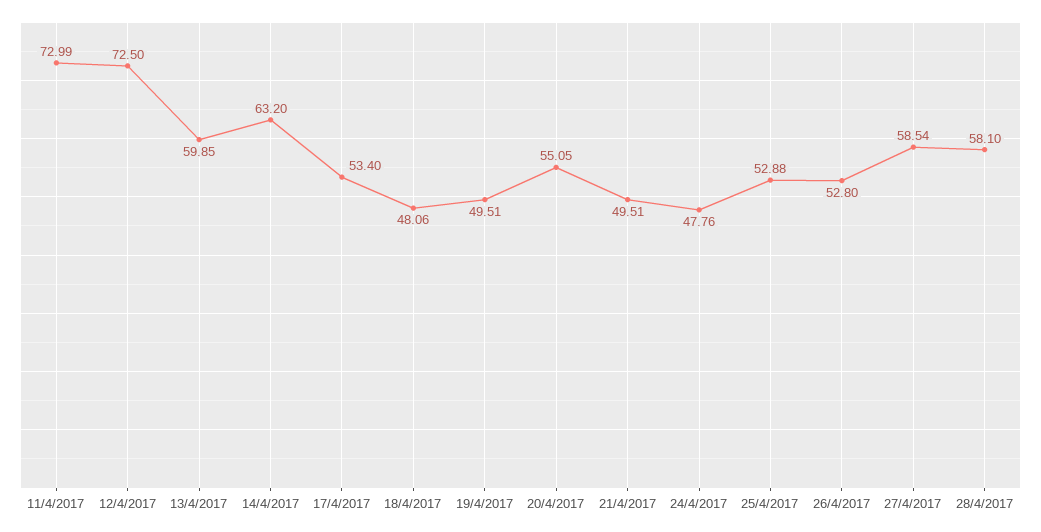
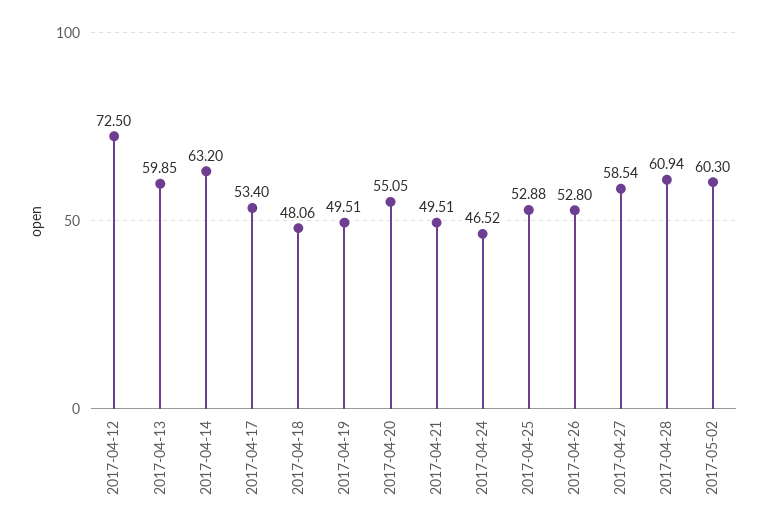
11/4/2017: 72.99 -> none
24/4/2017: 47.76 -> 46.52
28/4/2017: 58.1 -> 60.94
2017-05-02: none -> 60.3

